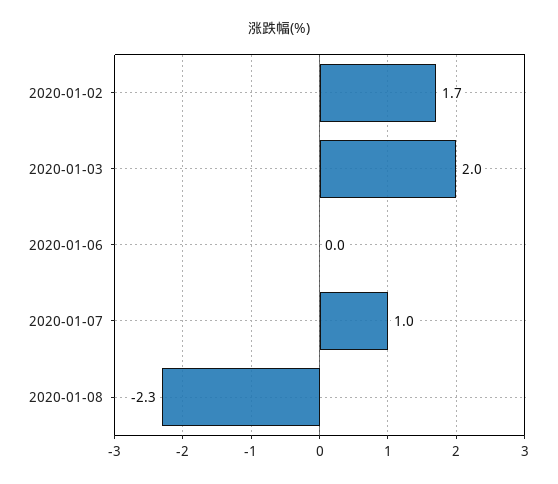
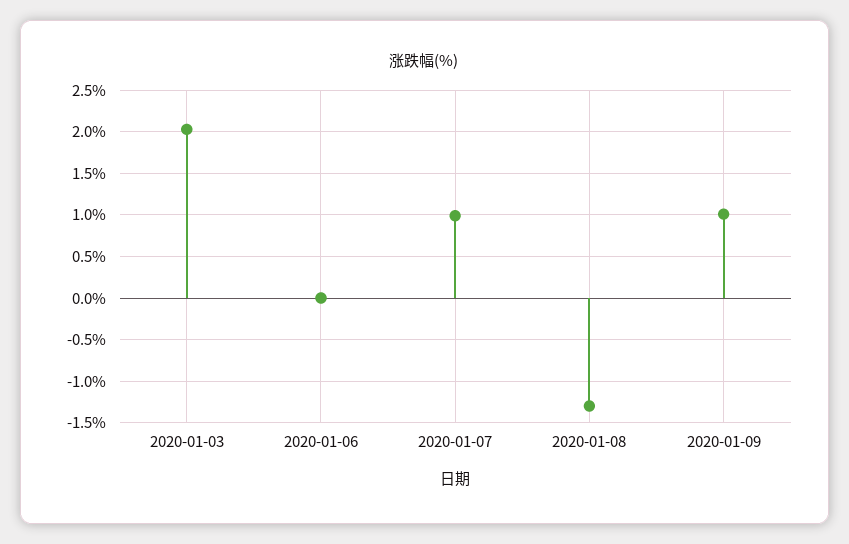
2020-01-02: 1.7 -> none
2020-01-08: -2.3 -> -1.3
2020-01-09: none -> 1

